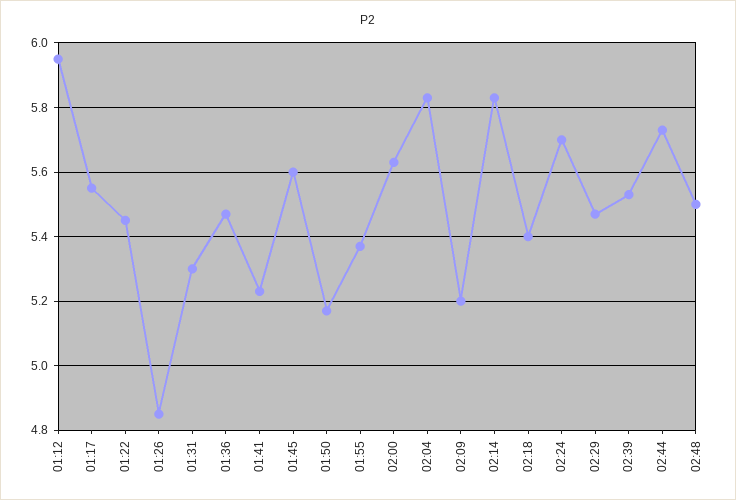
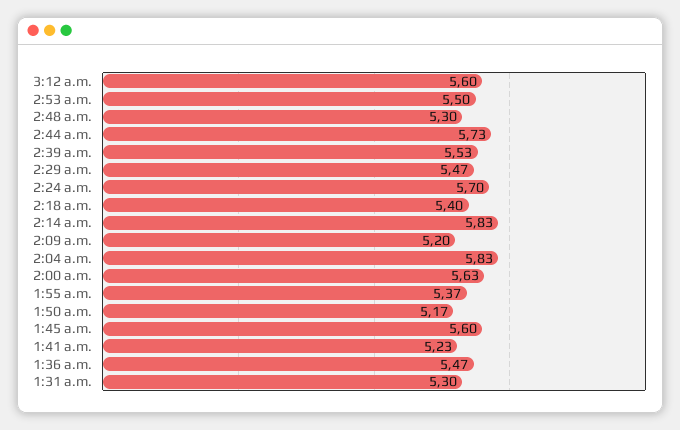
01:12: 5.95 -> none
01:17: 5.55 -> none
01:22: 5.45 -> none
01:26: 4.85 -> none
02:48: 5.5 -> 5.3
3:12 a.m.: none -> 5.6
2:53 a.m.: none -> 5.5

